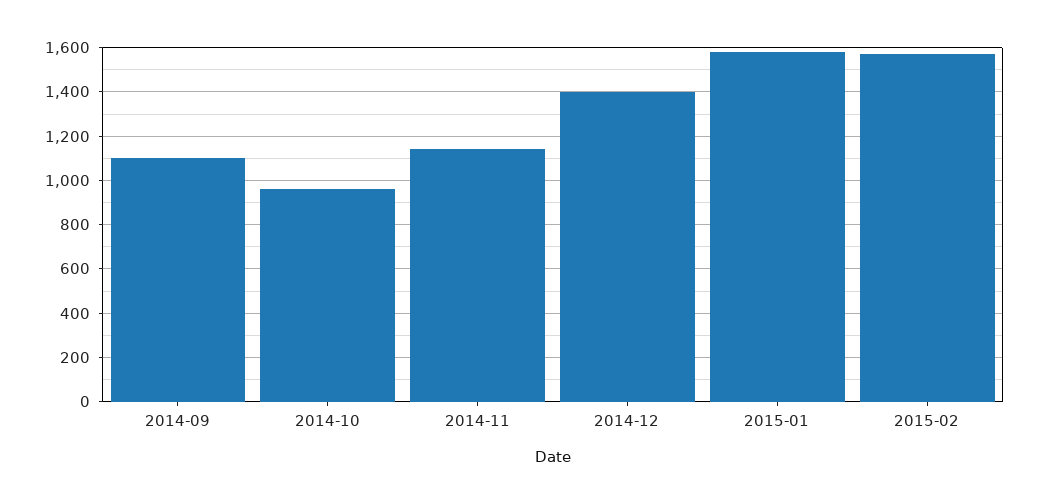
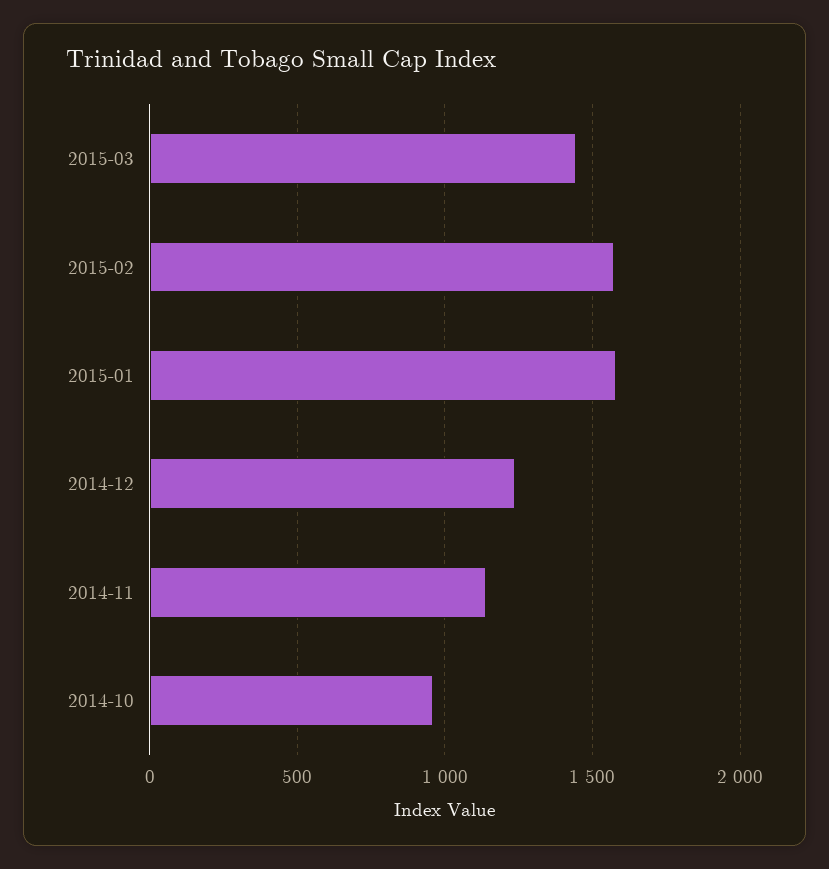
2014-09: 1100 -> none
2014-12: 1400 -> 1250
2015-03: none -> 1450

